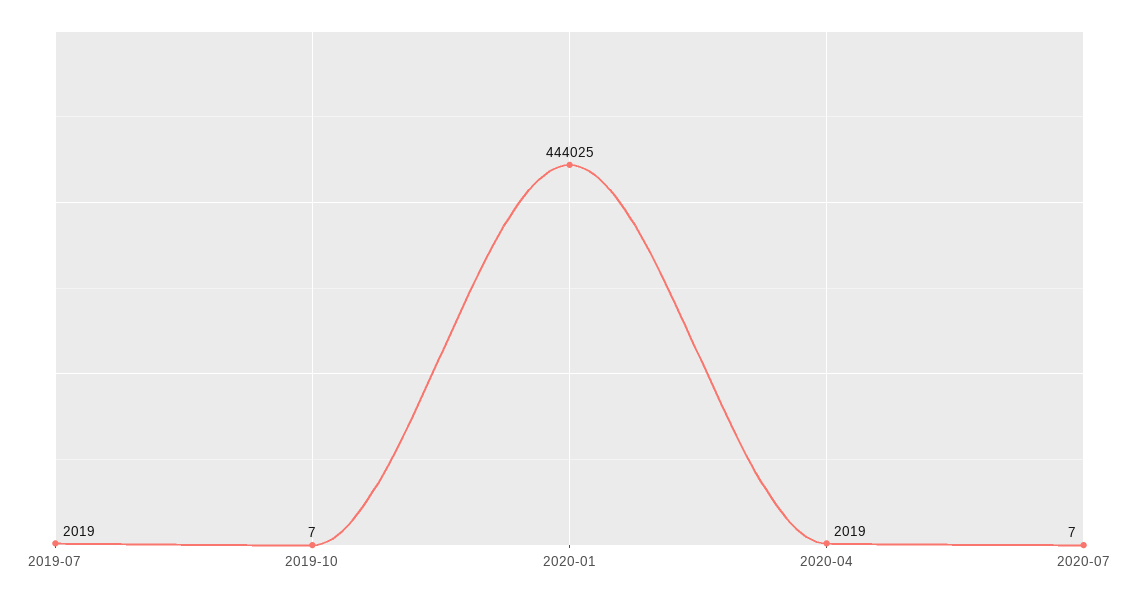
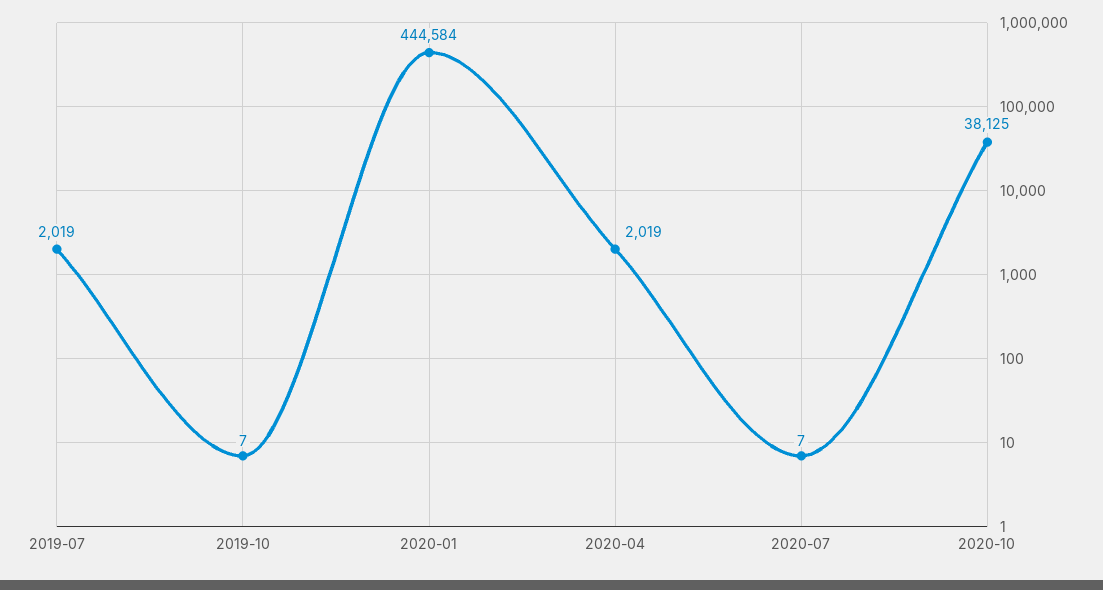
2020-01: 444025 -> 444584
2020-10: none -> 38125

